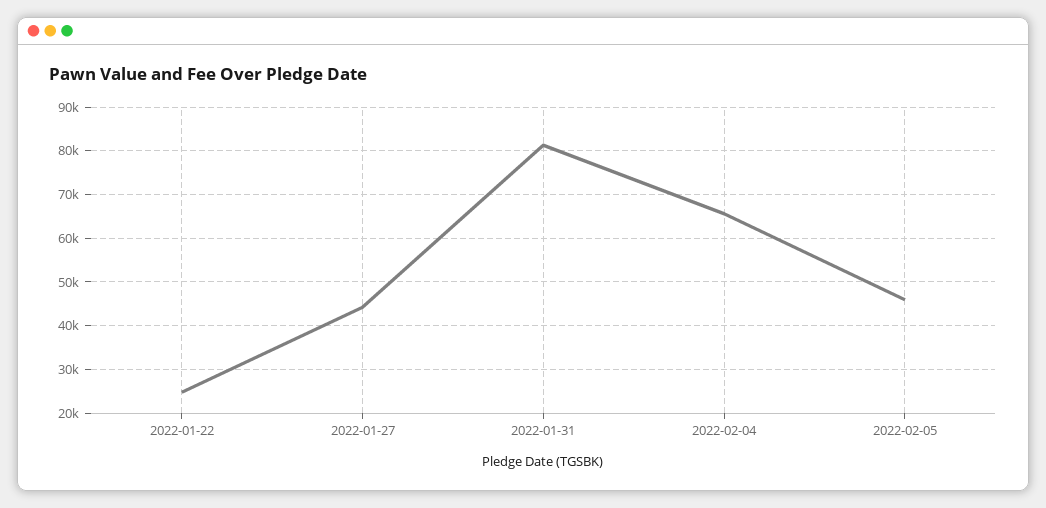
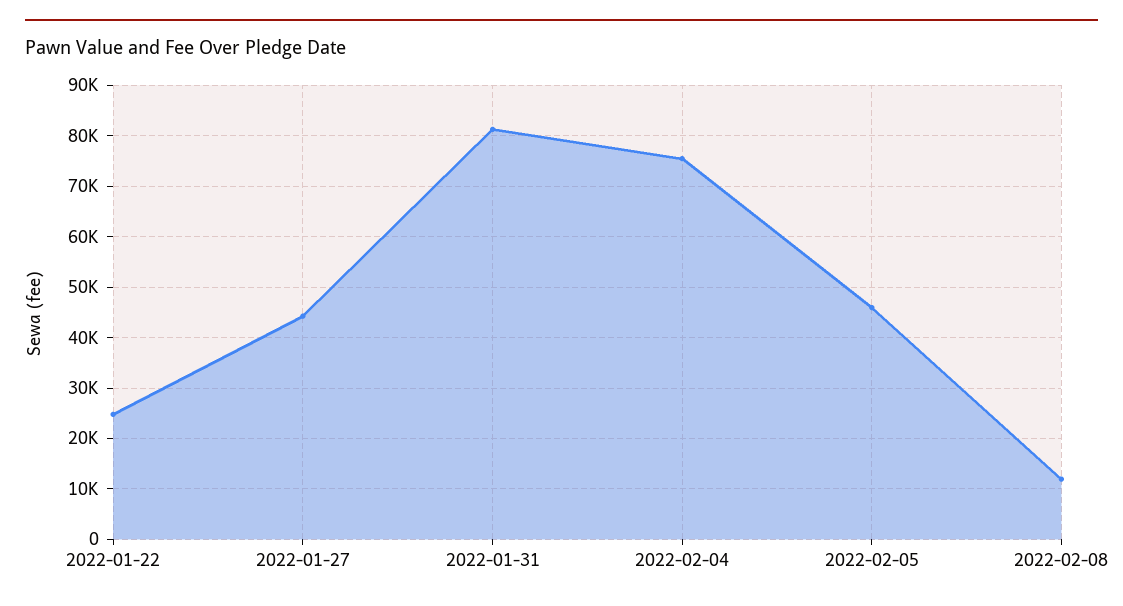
2022-02-04: 66000 -> 76000
2022-02-08: none -> 12000

